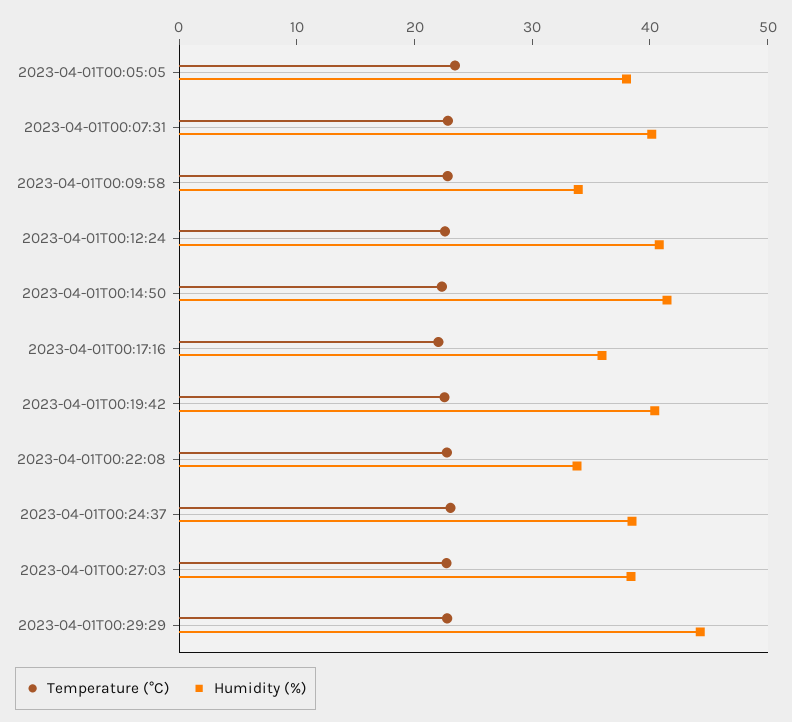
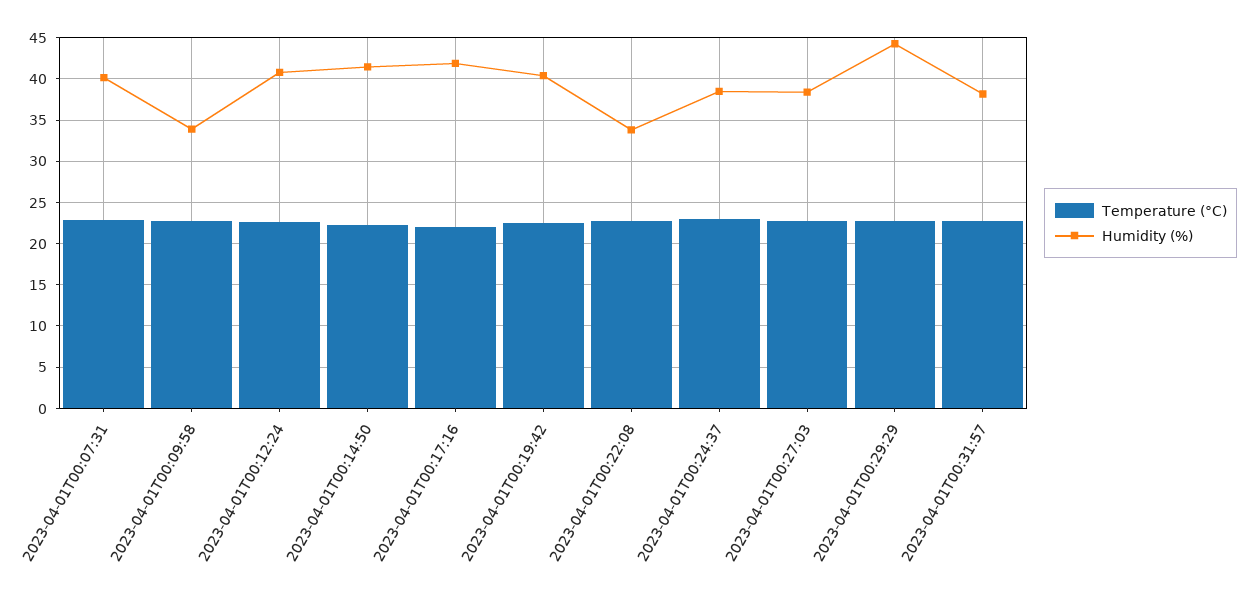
Temperature (°C), 2023-04-01T00:05:05: 24 -> none
Humidity (%), 2023-04-01T00:05:05: 38 -> none
Humidity (%), 2023-04-01T00:17:16: 36 -> 42
Temperature (°C), 2023-04-01T00:31:57: none -> 23
Humidity (%), 2023-04-01T00:31:57: none -> 38

